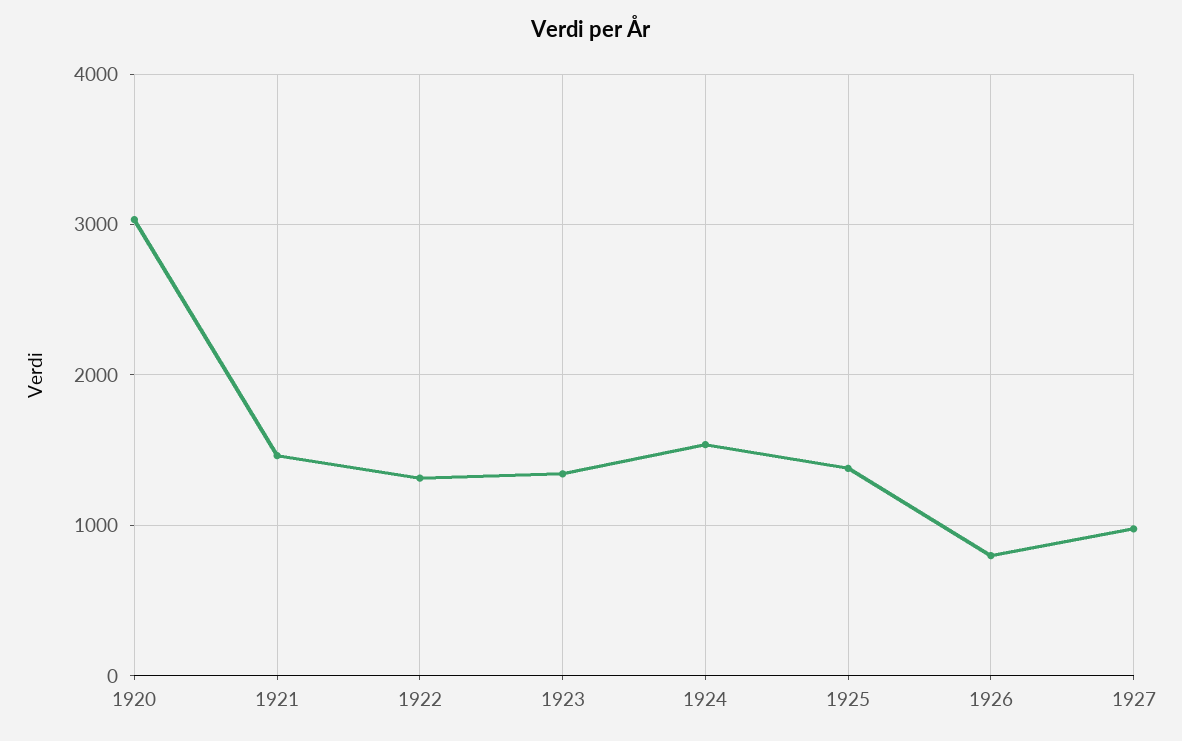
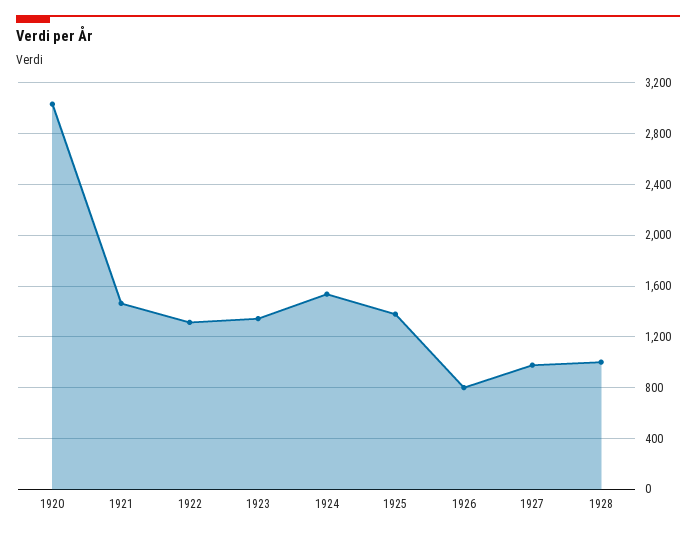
1928: none -> 1000

